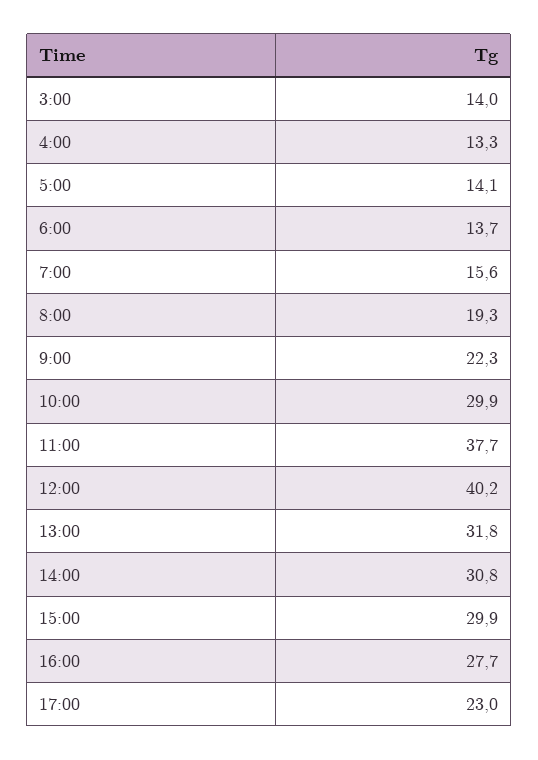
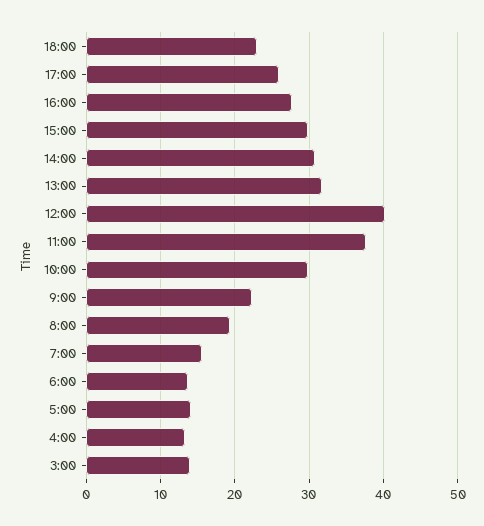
17:00: 23 -> 26
18:00: none -> 23

